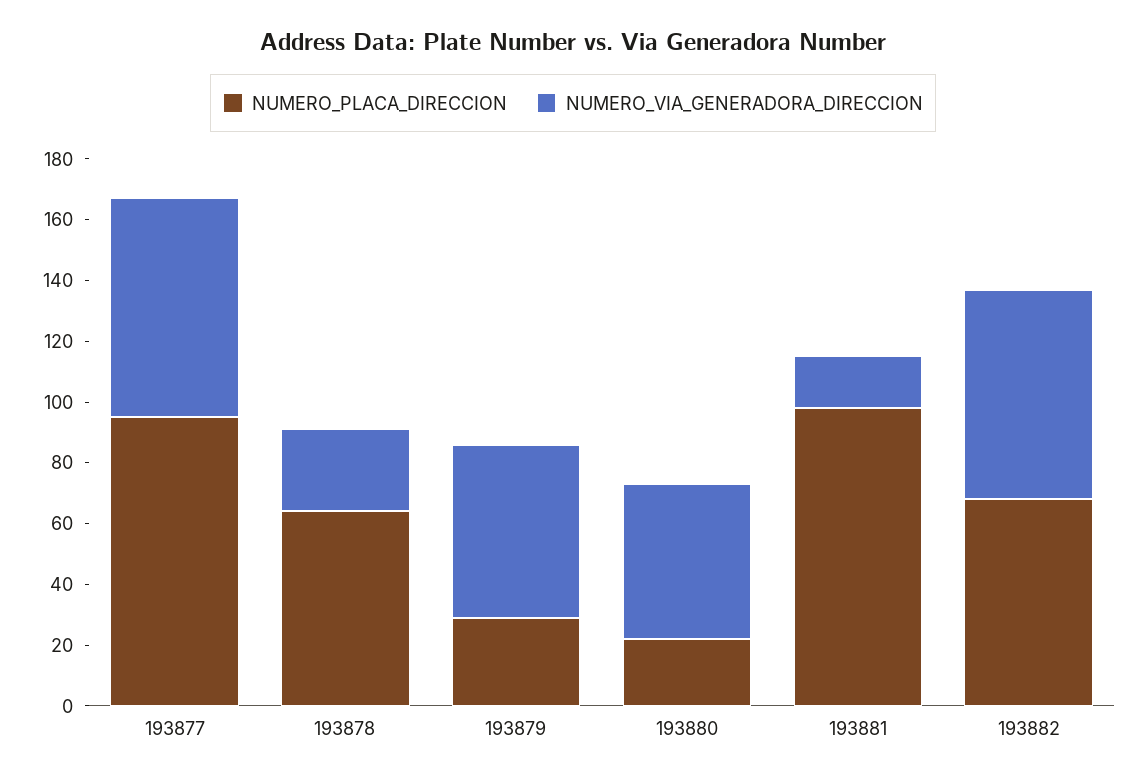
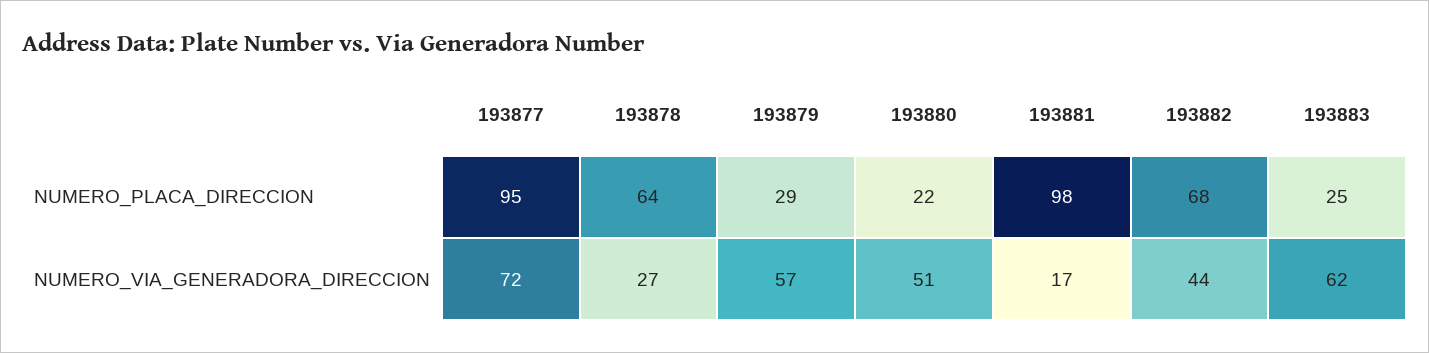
NUMERO_VIA_GENERADORA_DIRECCION, 193882: 70 -> 44
NUMERO_PLACA_DIRECCION, 193883: none -> 25
NUMERO_VIA_GENERADORA_DIRECCION, 193883: none -> 62

